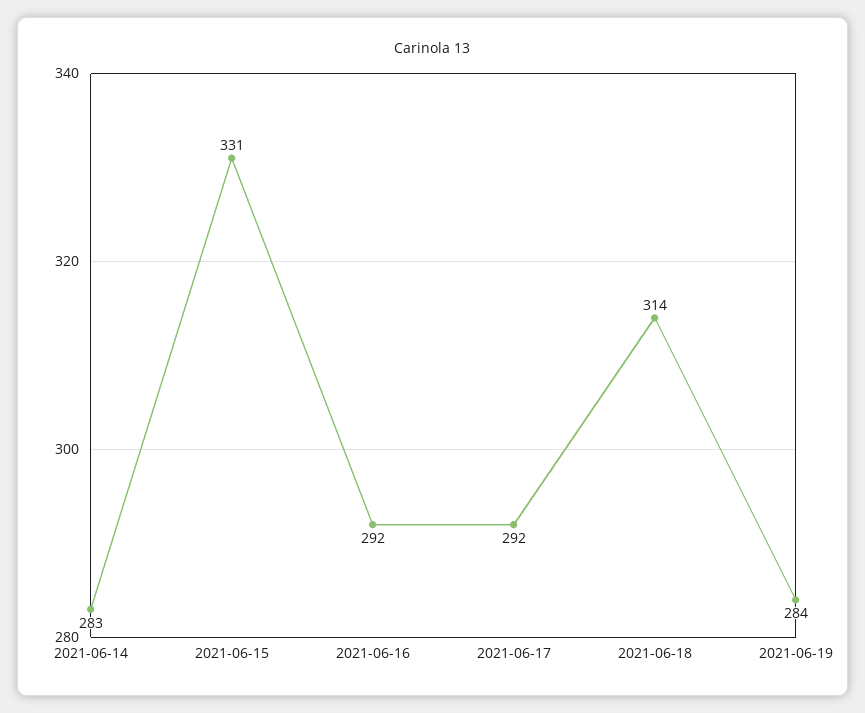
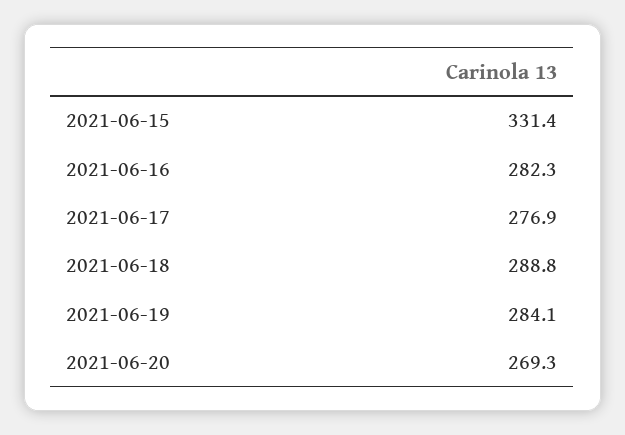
2021-06-14: 283 -> none
2021-06-16: 292 -> 282.3
2021-06-17: 292 -> 276.9
2021-06-18: 314 -> 288.8
2021-06-20: none -> 269.3

